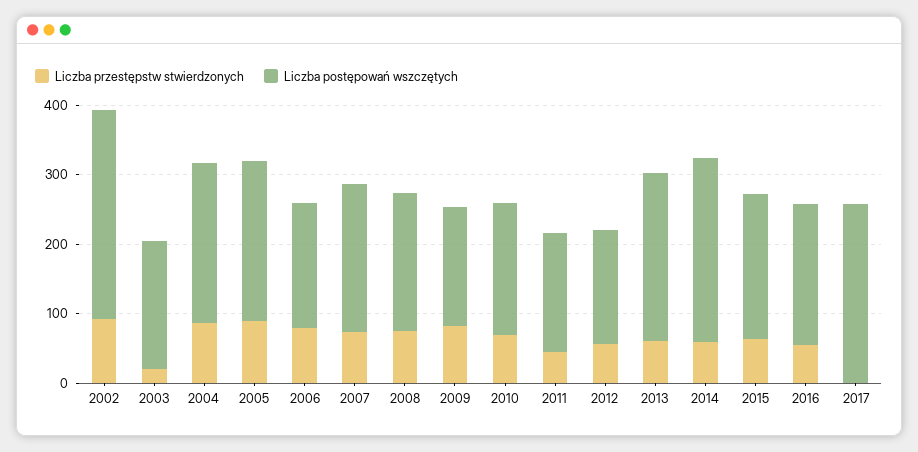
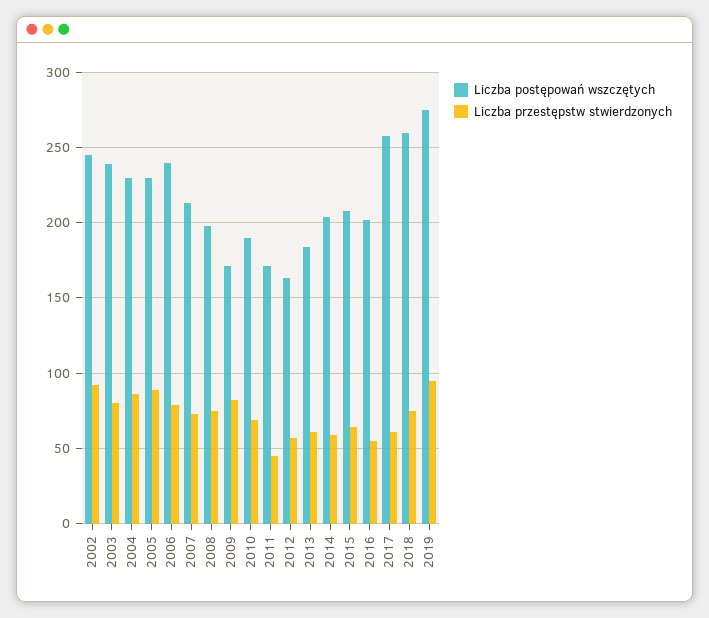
Liczba postępowań wszczętych, 2002: 300 -> 245
Liczba przestępstw stwierdzonych, 2003: 20 -> 80
Liczba postępowań wszczętych, 2003: 180 -> 240
Liczba postępowań wszczętych, 2006: 180 -> 240
Liczba postępowań wszczętych, 2013: 240 -> 185
Liczba postępowań wszczętych, 2014: 260 -> 205
Liczba przestępstw stwierdzonych, 2017: 0 -> 60
Liczba postępowań wszczętych, 2018: none -> 260
Liczba przestępstw stwierdzonych, 2018: none -> 75
Liczba postępowań wszczętych, 2019: none -> 275
Liczba przestępstw stwierdzonych, 2019: none -> 95

